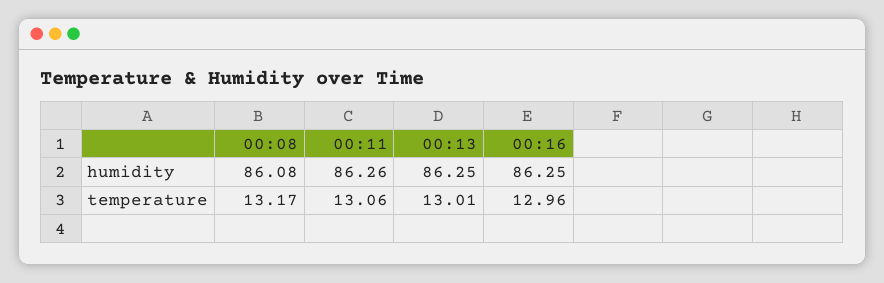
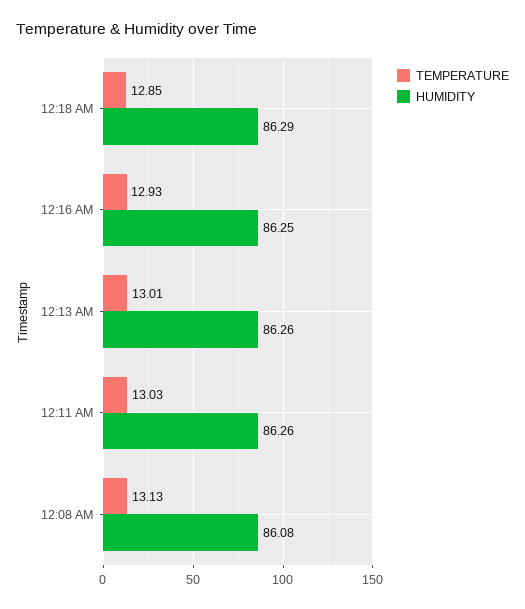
humidity, 00:13: 86.25 -> 86.26
temperature, 00:08: 13.17 -> 13.13
temperature, 00:11: 13.06 -> 13.03
temperature, 00:16: 12.96 -> 12.93
temperature, 12:18 AM: none -> 12.85
humidity, 12:18 AM: none -> 86.29

